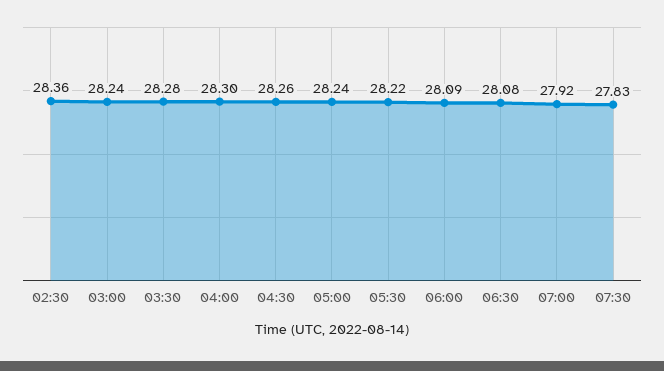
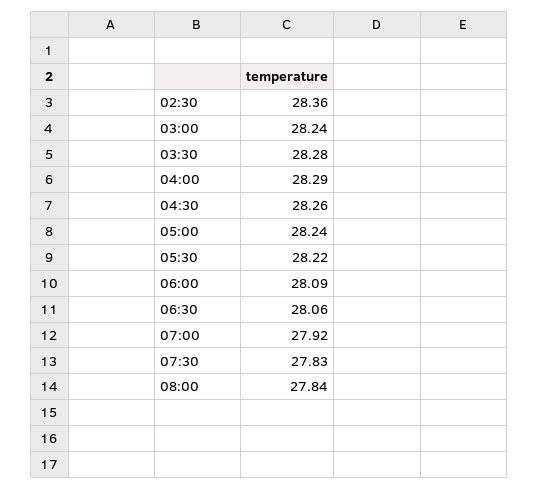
04:00: 28.3 -> 28.29
06:30: 28.08 -> 28.06
08:00: none -> 27.84

